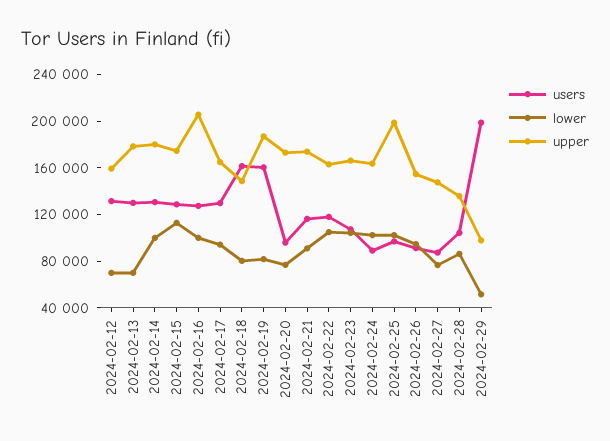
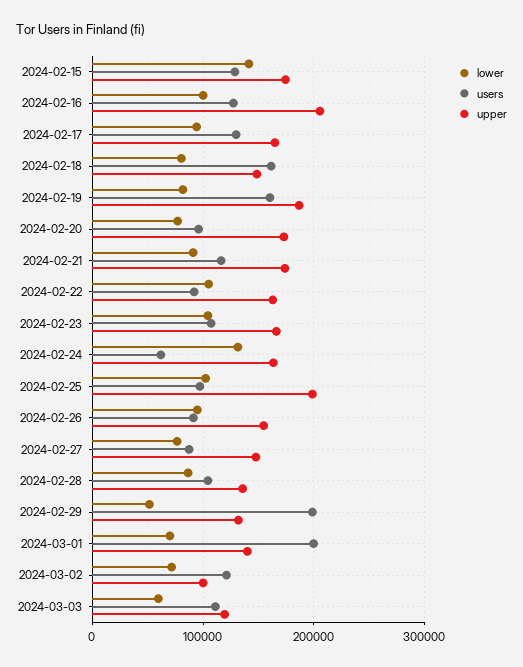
users, 2024-02-12: 130000 -> none
lower, 2024-02-12: 70000 -> none
upper, 2024-02-12: 160000 -> none
users, 2024-02-13: 130000 -> none
lower, 2024-02-13: 70000 -> none
upper, 2024-02-13: 180000 -> none
users, 2024-02-14: 130000 -> none
lower, 2024-02-14: 100000 -> none
upper, 2024-02-14: 180000 -> none
lower, 2024-02-15: 110000 -> 140000
users, 2024-02-22: 120000 -> 90000
users, 2024-02-24: 90000 -> 60000
lower, 2024-02-24: 100000 -> 130000
upper, 2024-02-29: 100000 -> 130000
lower, 2024-03-01: none -> 70000
users, 2024-03-01: none -> 200000
upper, 2024-03-01: none -> 140000
lower, 2024-03-02: none -> 70000
users, 2024-03-02: none -> 120000
upper, 2024-03-02: none -> 100000
lower, 2024-03-03: none -> 60000
users, 2024-03-03: none -> 110000
upper, 2024-03-03: none -> 120000

